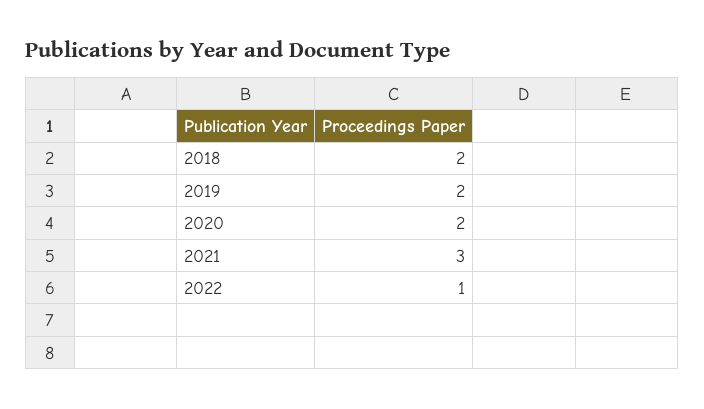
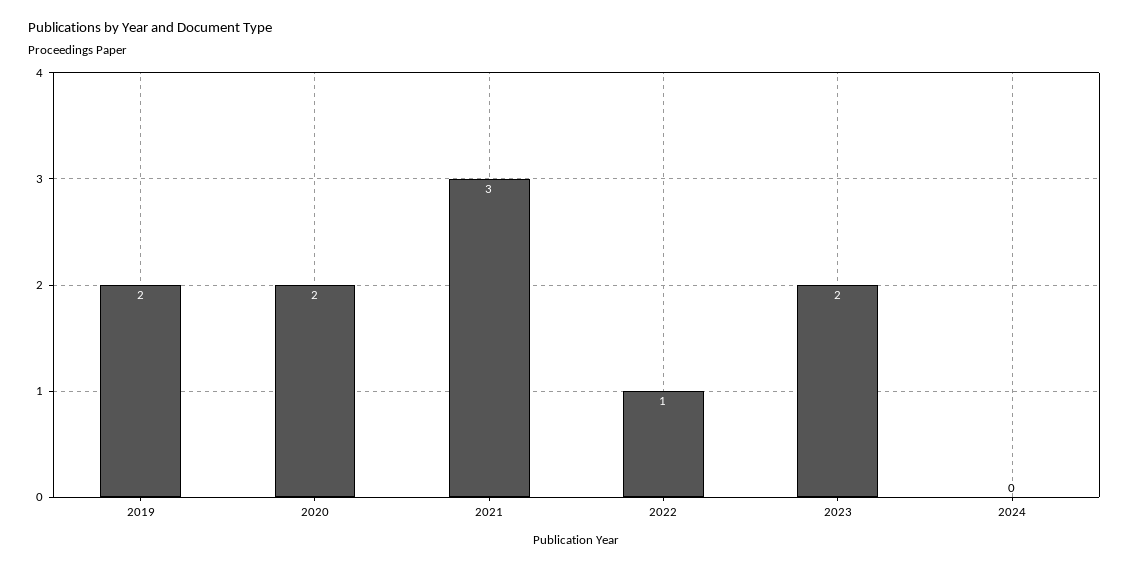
2018: 2 -> none
2023: none -> 2
2024: none -> 0

